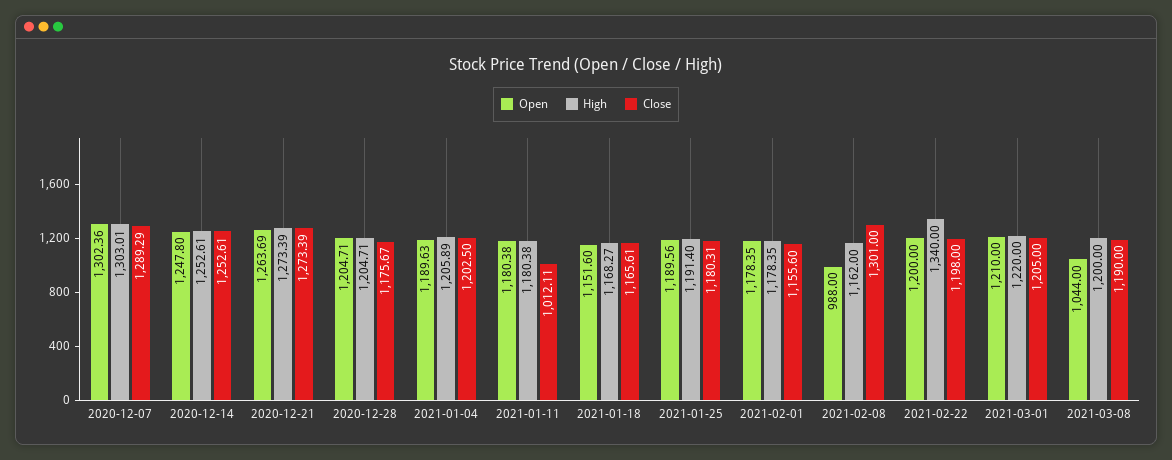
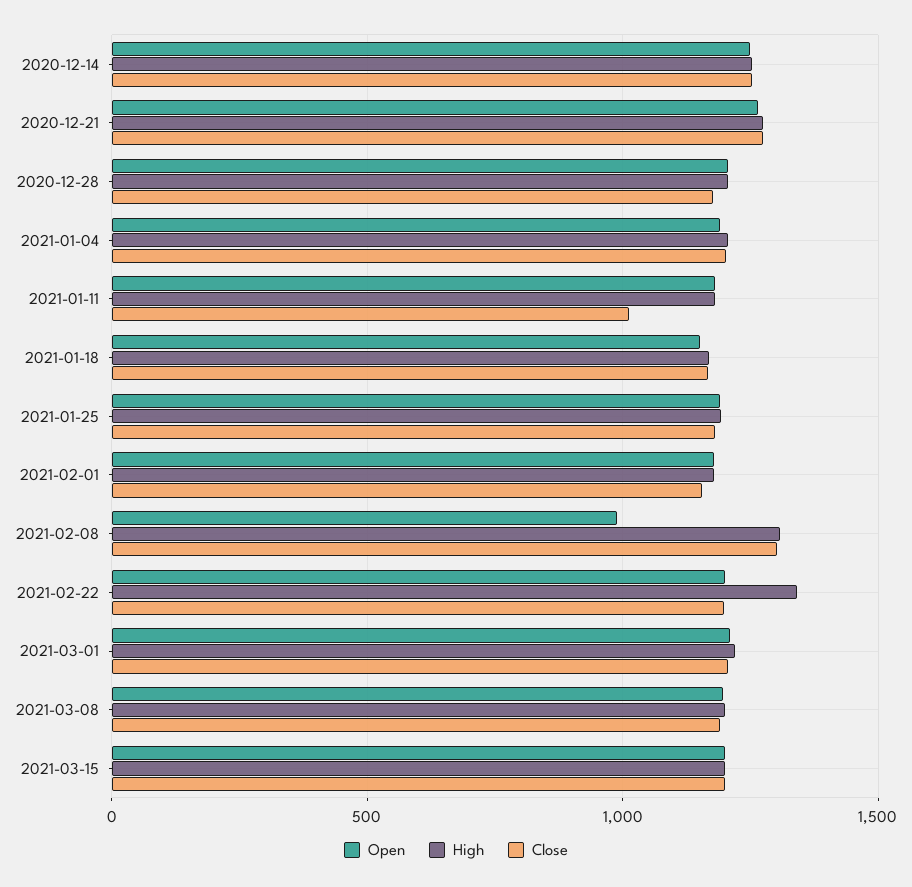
Open, 2020-12-07: 1302.36 -> none
High, 2020-12-07: 1303.01 -> none
Close, 2020-12-07: 1289.29 -> none
High, 2021-02-08: 1162 -> 1300
Open, 2021-03-08: 1044 -> 1200
Open, 2021-03-15: none -> 1200
High, 2021-03-15: none -> 1200
Close, 2021-03-15: none -> 1200

